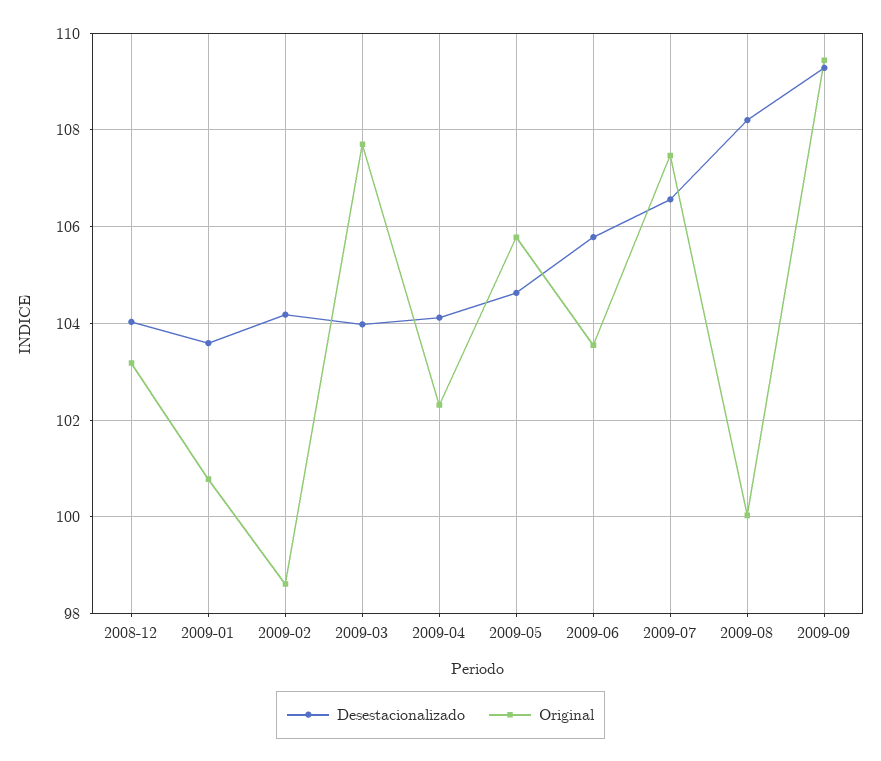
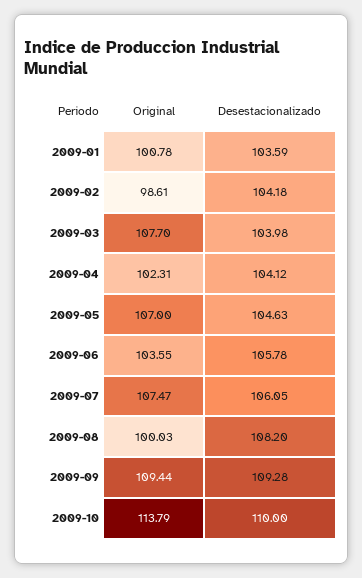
Desestacionalizado, 2008-12: 104 -> none
Original, 2008-12: 103.2 -> none
Original, 2009-05: 105.8 -> 107
Desestacionalizado, 2009-07: 106.6 -> 106.05
Original, 2009-10: none -> 113.79
Desestacionalizado, 2009-10: none -> 110

